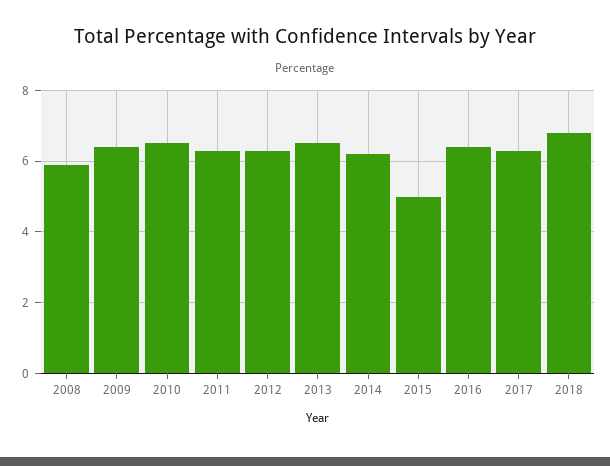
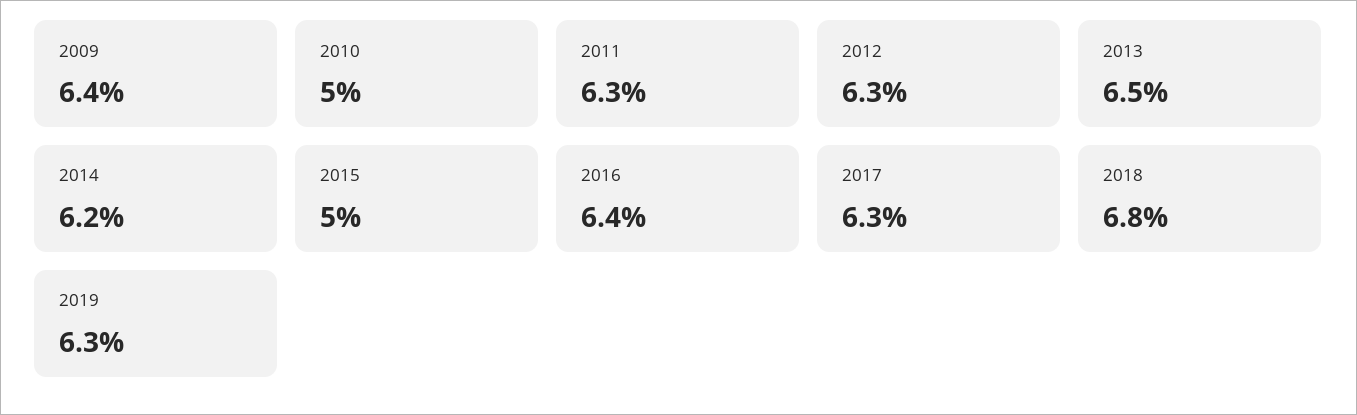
2008: 6 -> none
2010: 6.5 -> 5
2019: none -> 6.3

